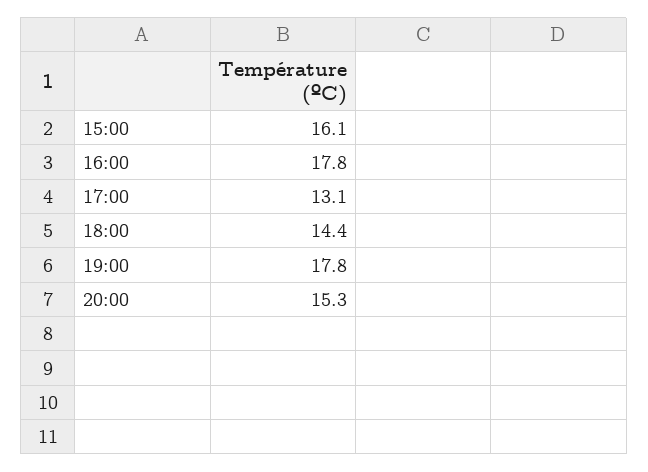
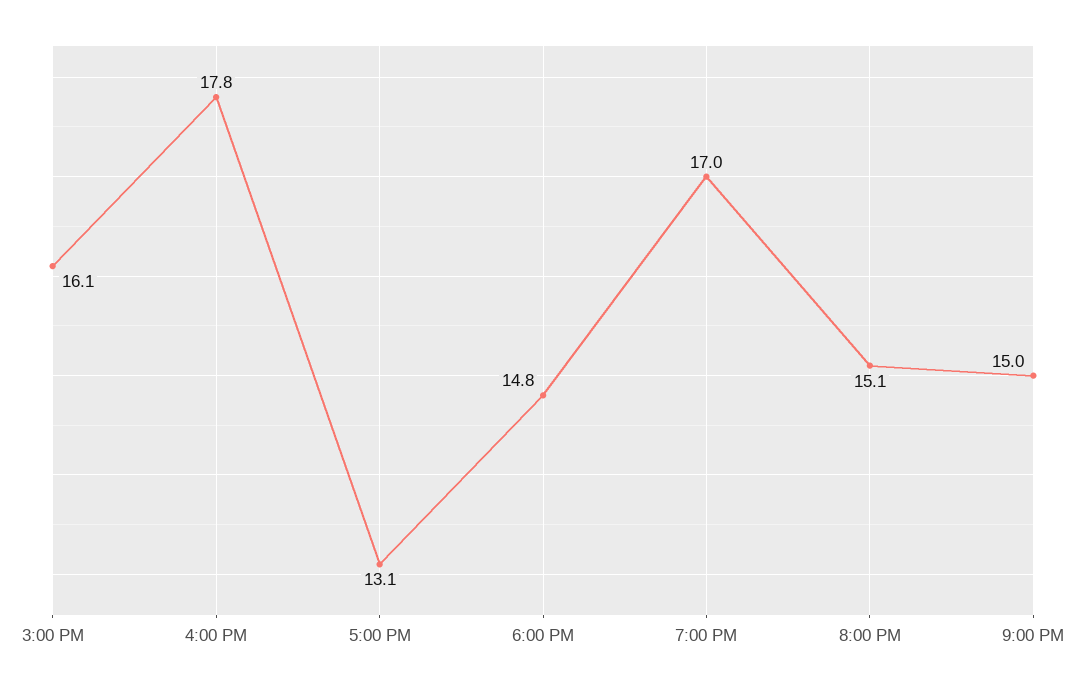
18:00: 14.4 -> 14.8
19:00: 17.8 -> 17
20:00: 15.3 -> 15.1
9:00 PM: none -> 15

